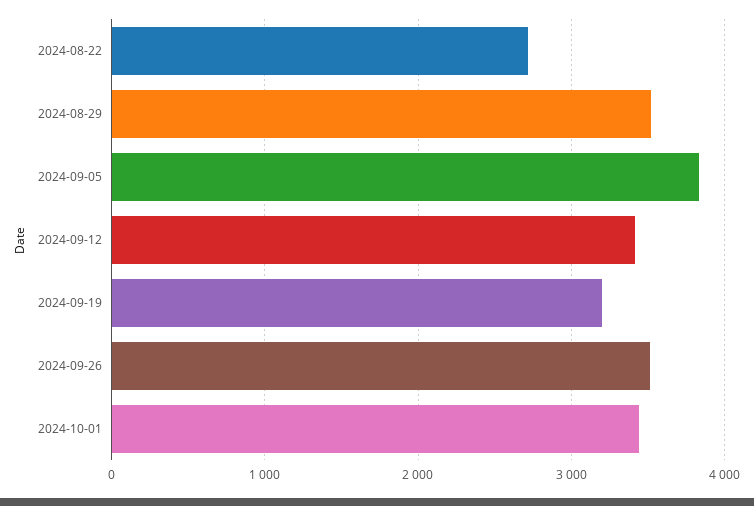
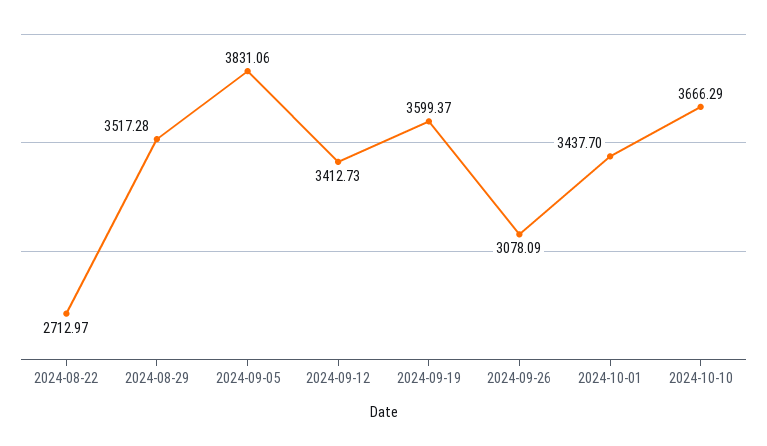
2024-09-19: 3200 -> 3599.37
2024-09-26: 3500 -> 3078.09
2024-10-10: none -> 3666.29

